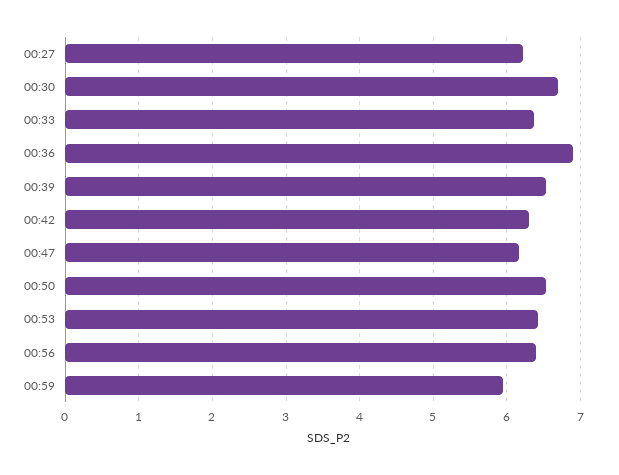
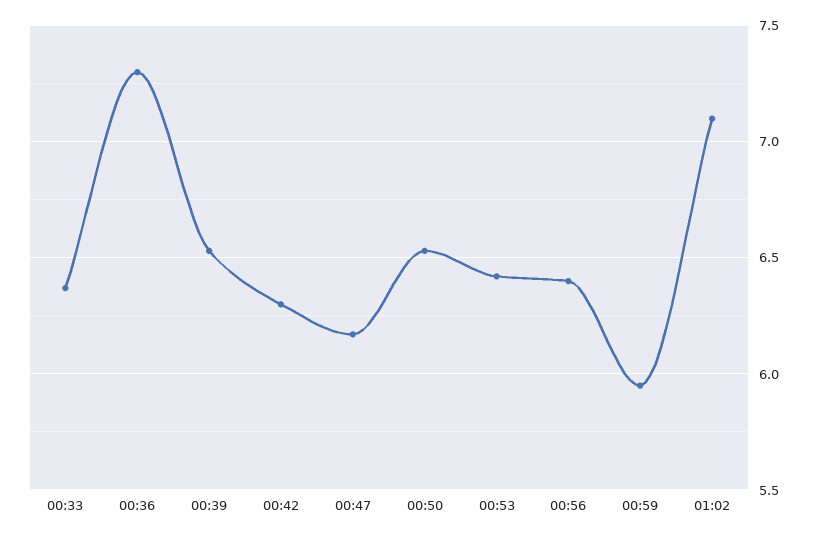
00:27: 6.2 -> none
00:30: 6.7 -> none
00:36: 6.9 -> 7.3
01:02: none -> 7.1

